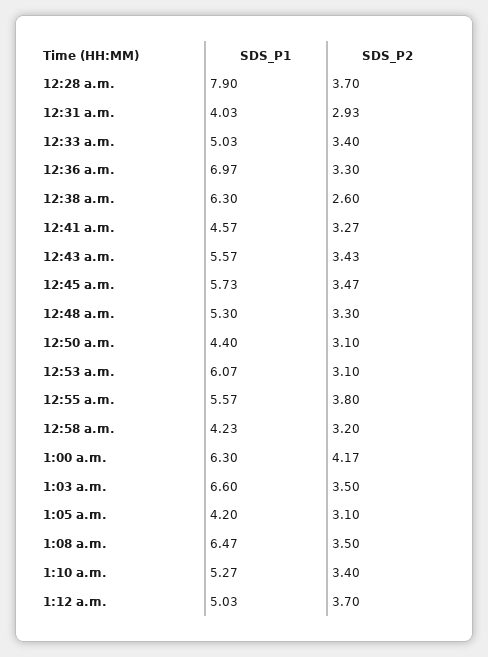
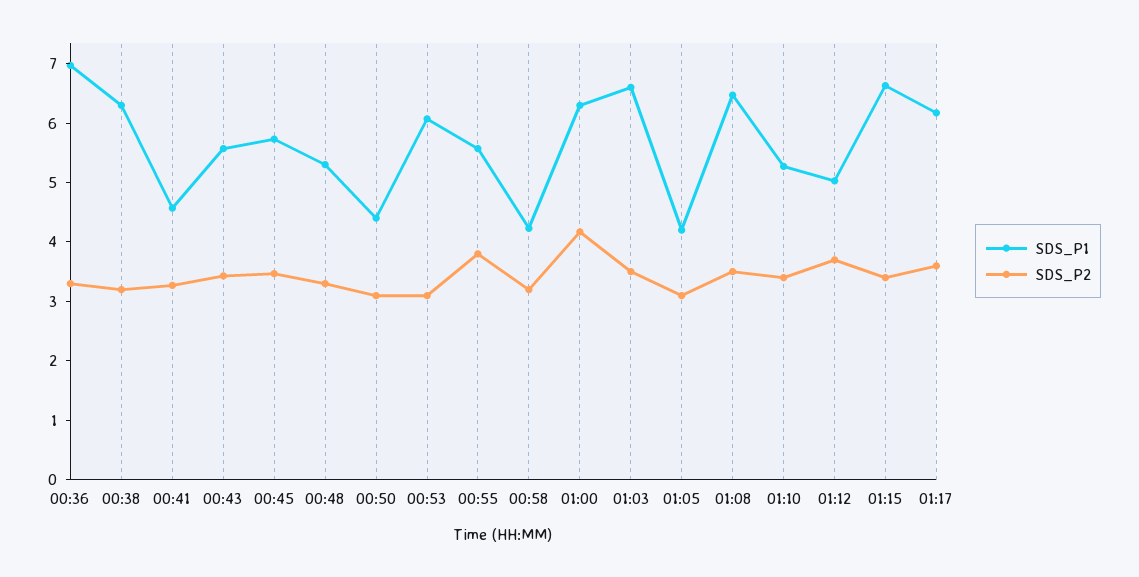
SDS_P1, 12:28 a.m.: 7.9 -> none
SDS_P2, 12:28 a.m.: 3.7 -> none
SDS_P1, 12:31 a.m.: 4.03 -> none
SDS_P2, 12:31 a.m.: 2.93 -> none
SDS_P1, 12:33 a.m.: 5.03 -> none
SDS_P2, 12:33 a.m.: 3.4 -> none
SDS_P2, 12:38 a.m.: 2.6 -> 3.2
SDS_P1, 01:15: none -> 6.6
SDS_P2, 01:15: none -> 3.4
SDS_P1, 01:17: none -> 6.2
SDS_P2, 01:17: none -> 3.6

